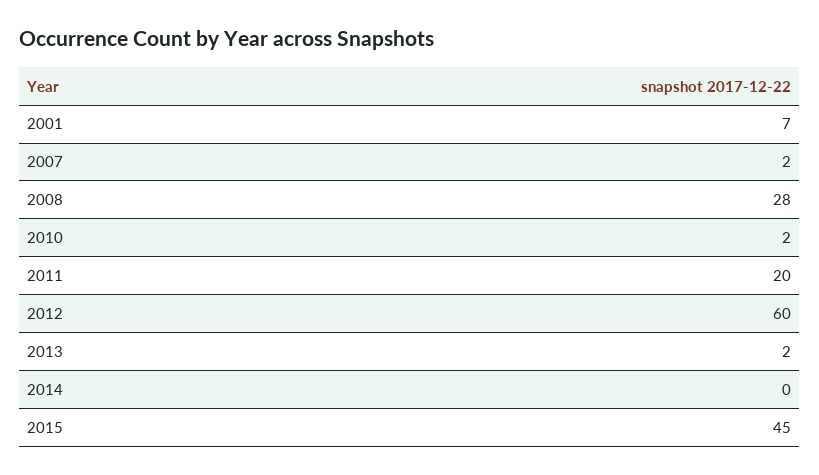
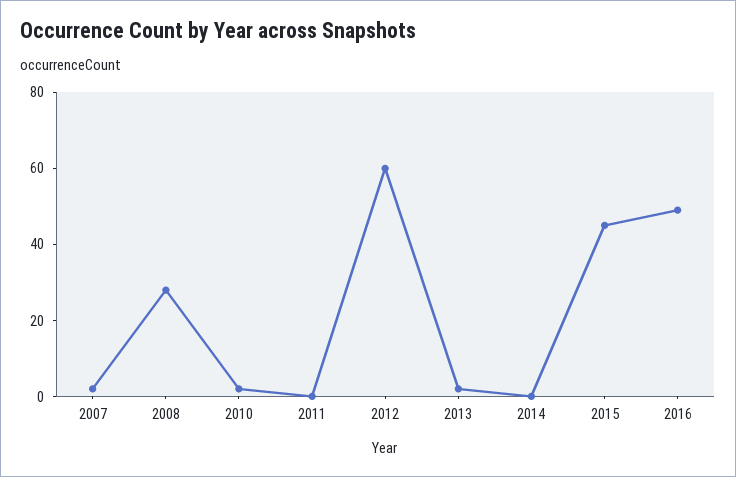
2001: 7 -> none
2011: 20 -> 0
2016: none -> 50

